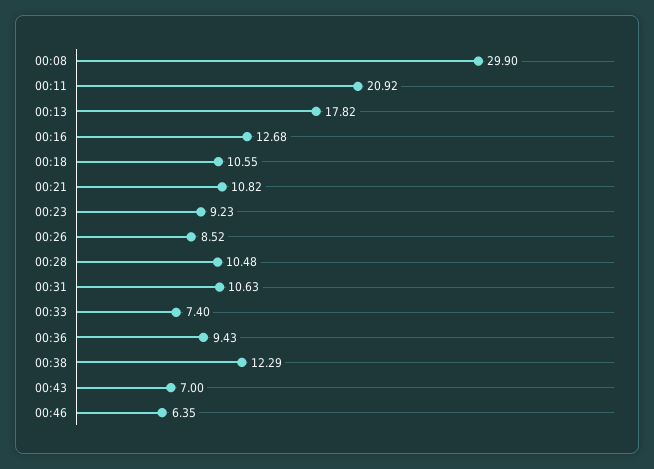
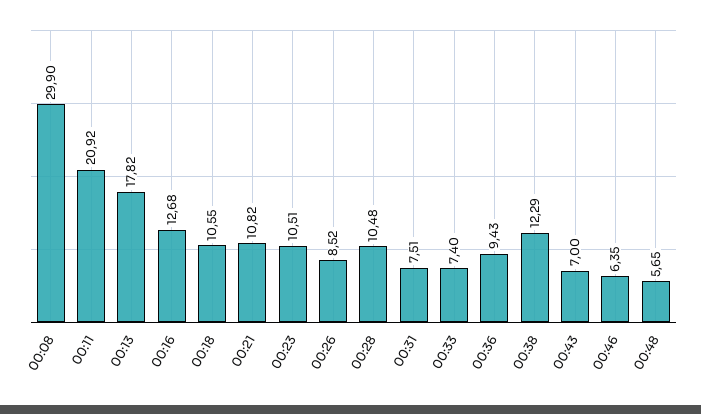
00:23: 9.23 -> 10.51
00:31: 10.63 -> 7.51
00:48: none -> 5.65

